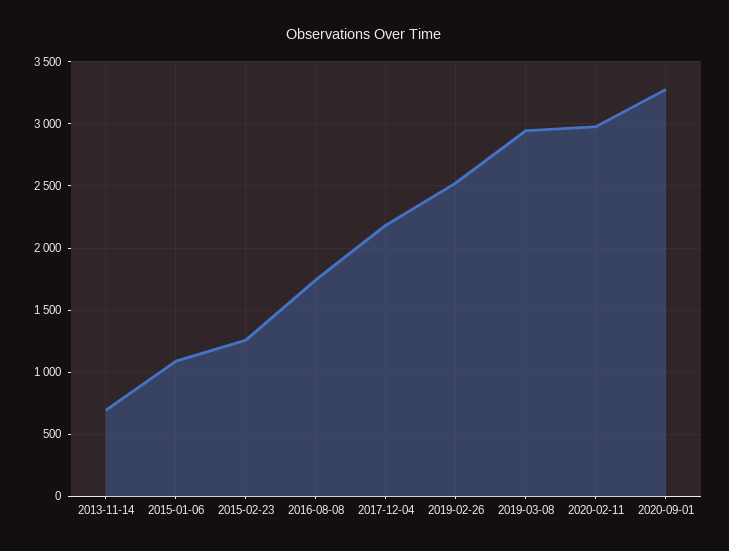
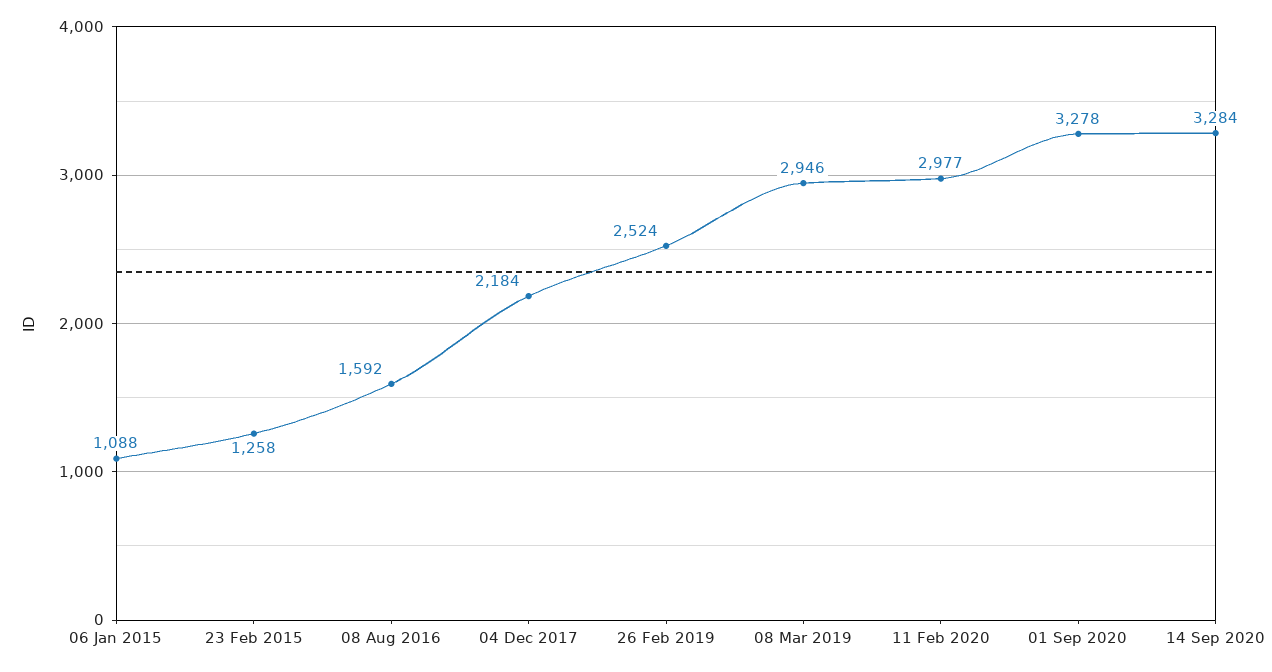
2013-11-14: 700 -> none
2016-08-08: 1750 -> 1592
14 Sep 2020: none -> 3284

